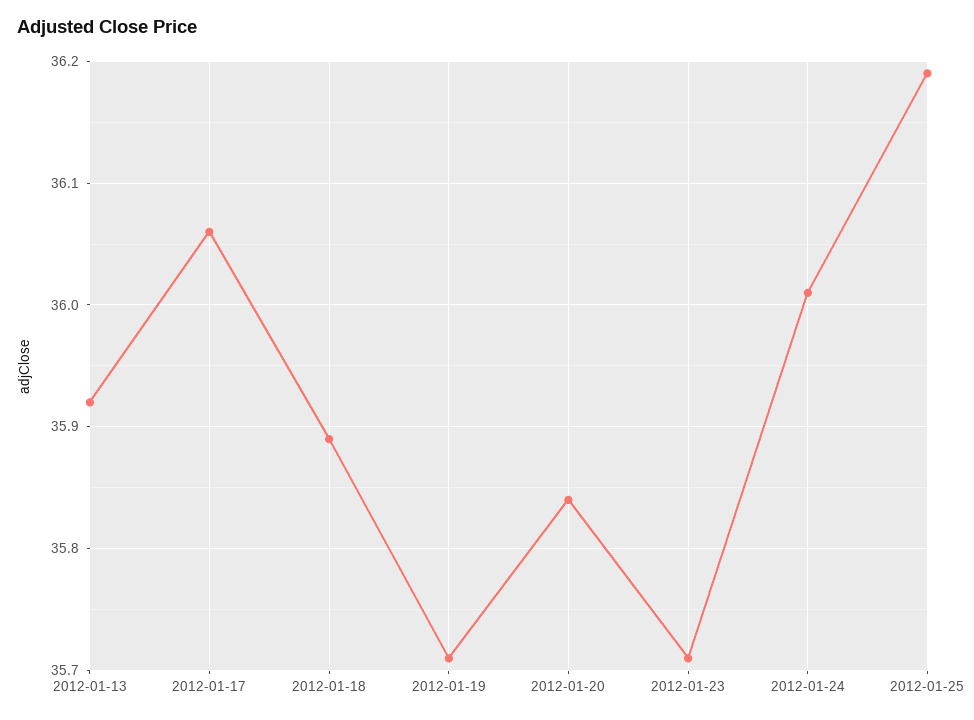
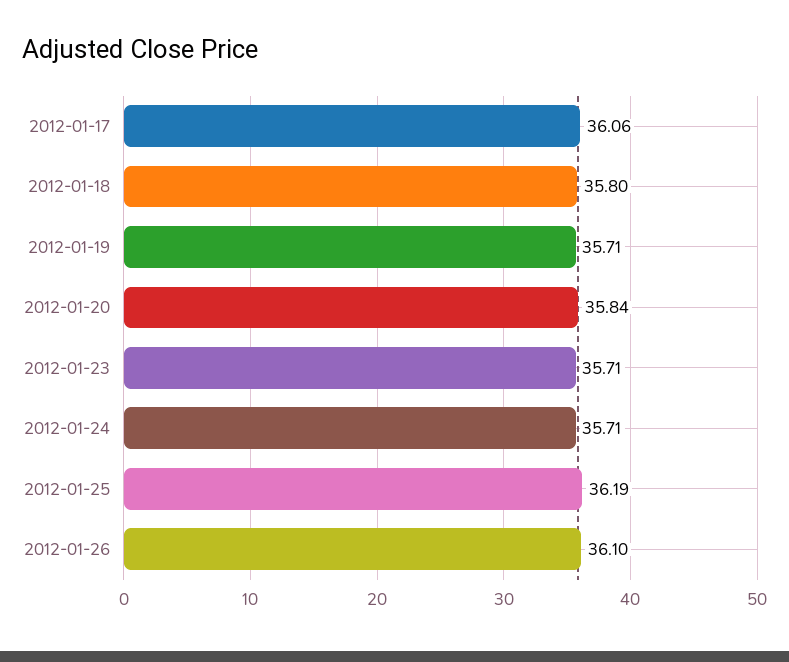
2012-01-13: 35.92 -> none
2012-01-18: 35.89 -> 35.8
2012-01-24: 36.01 -> 35.71
2012-01-26: none -> 36.1

